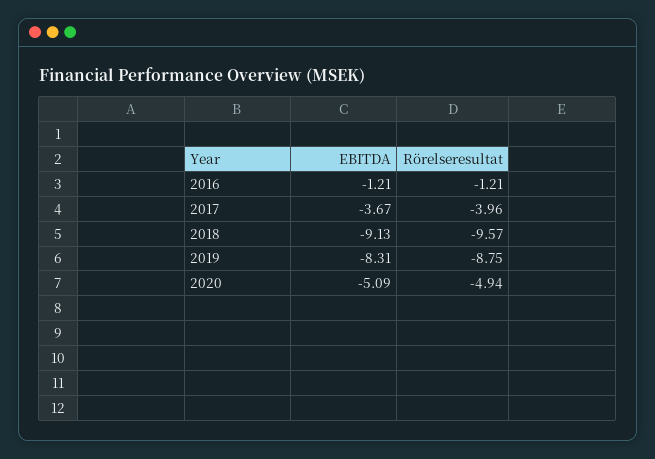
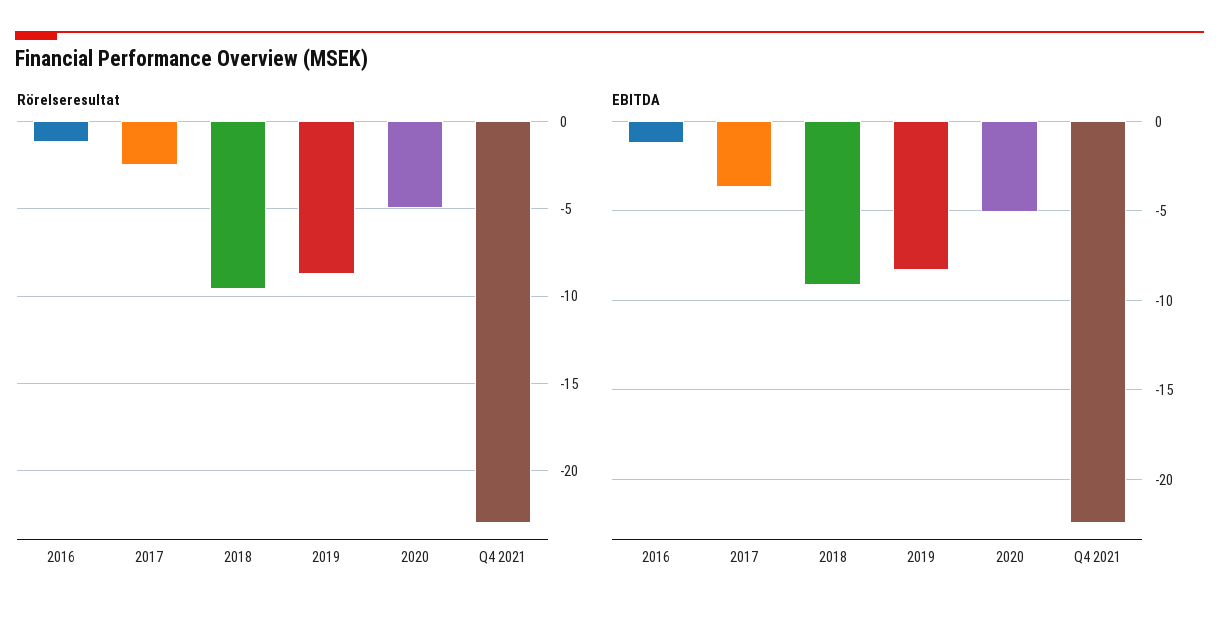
Rörelseresultat, 2017: -3.96 -> -2.5
Rörelseresultat, Q4 2021: none -> -23
EBITDA, Q4 2021: none -> -22.5

